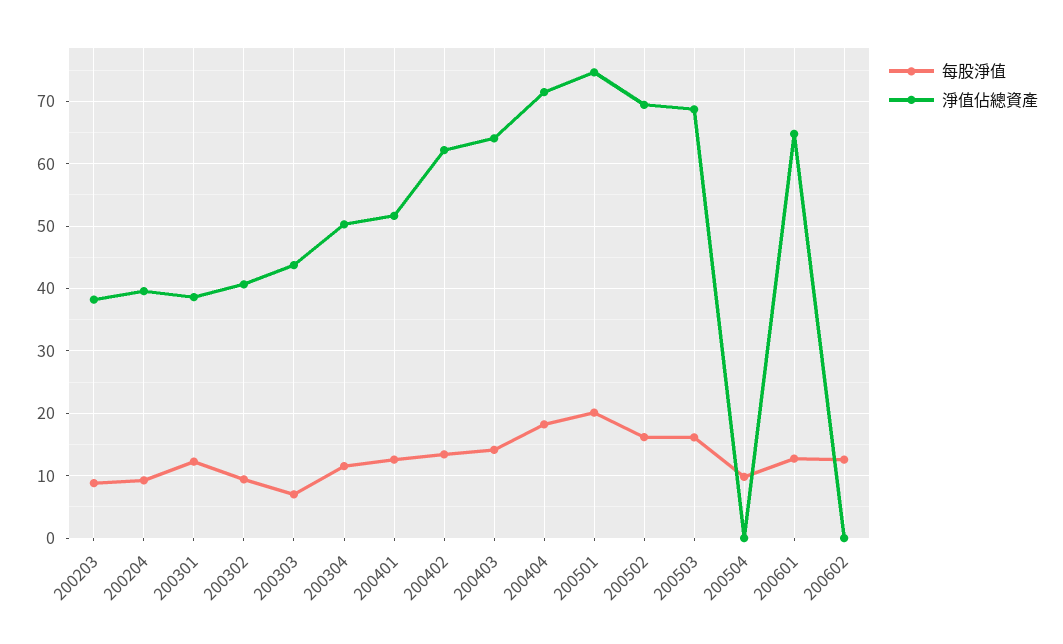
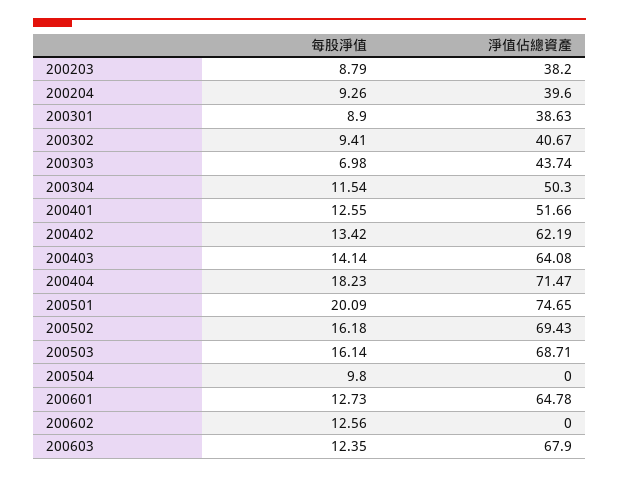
每股淨值, 200301: 12 -> 8.9
每股淨值, 200603: none -> 12.35
淨值佔總資產, 200603: none -> 67.9

